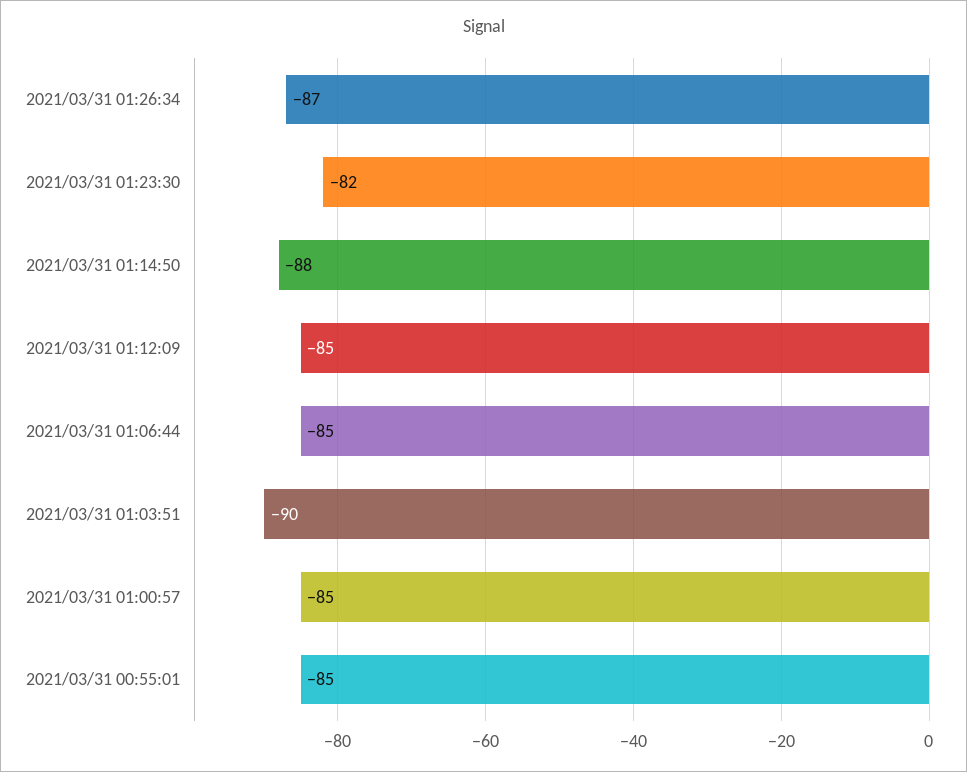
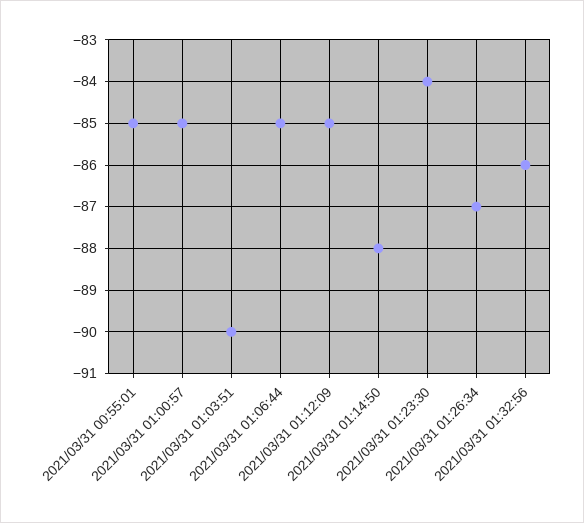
2021/03/31 01:23:30: -82 -> -84
2021/03/31 01:32:56: none -> -86

